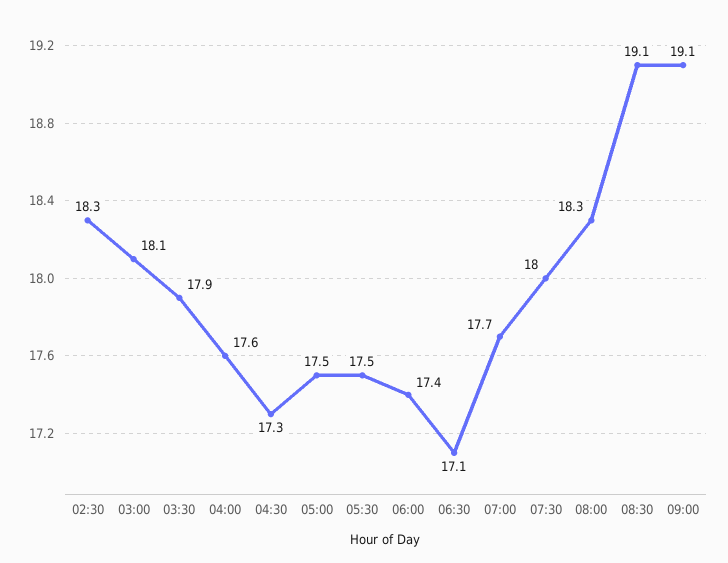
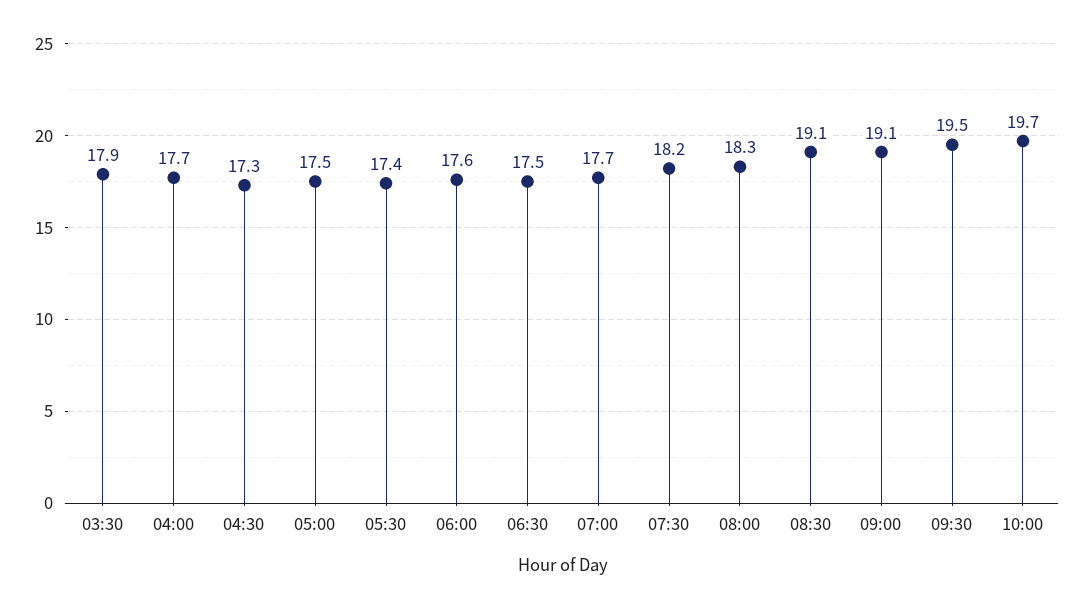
02:30: 18.3 -> none
03:00: 18.1 -> none
04:00: 17.6 -> 17.7
05:30: 17.5 -> 17.4
06:00: 17.4 -> 17.6
06:30: 17.1 -> 17.5
07:30: 18 -> 18.2
09:30: none -> 19.5
10:00: none -> 19.7

